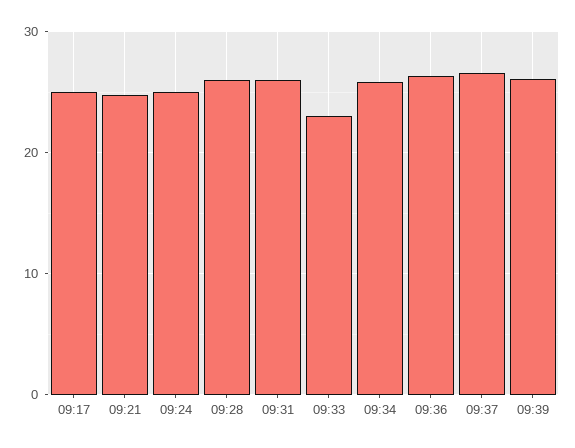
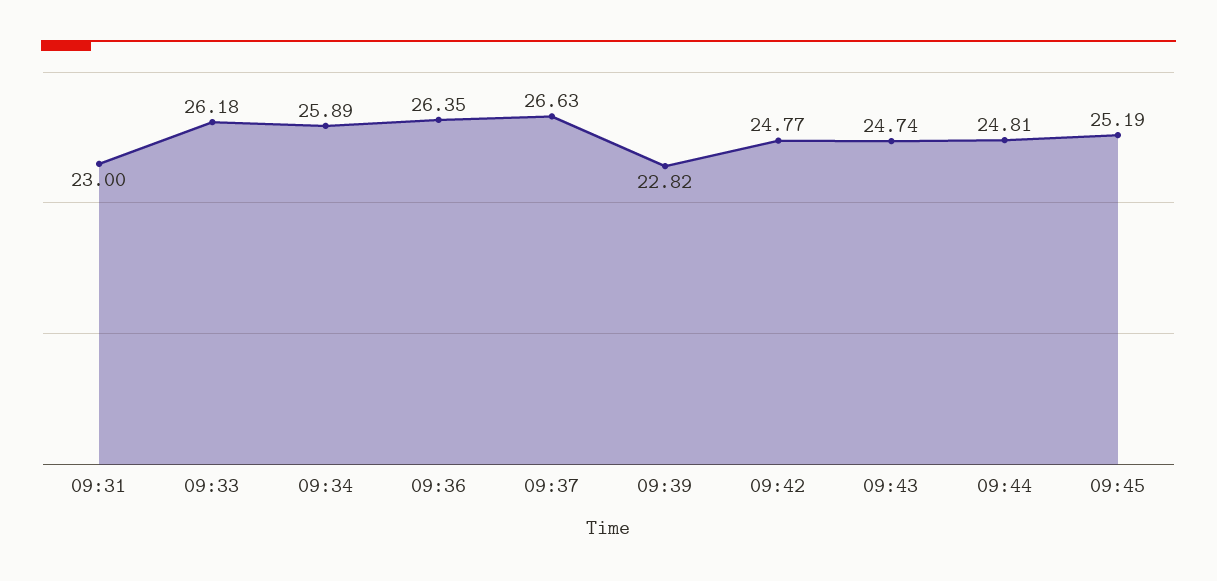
09:17: 25 -> none
09:21: 25 -> none
09:24: 25 -> none
09:28: 26 -> none
09:31: 26 -> 23
09:33: 23 -> 26.18
09:39: 26 -> 22.82
09:42: none -> 24.77
09:43: none -> 24.74
09:44: none -> 24.81
09:45: none -> 25.19

